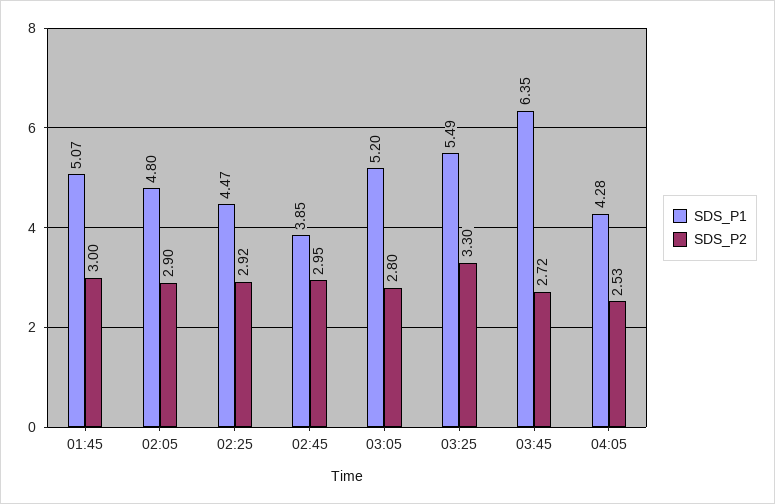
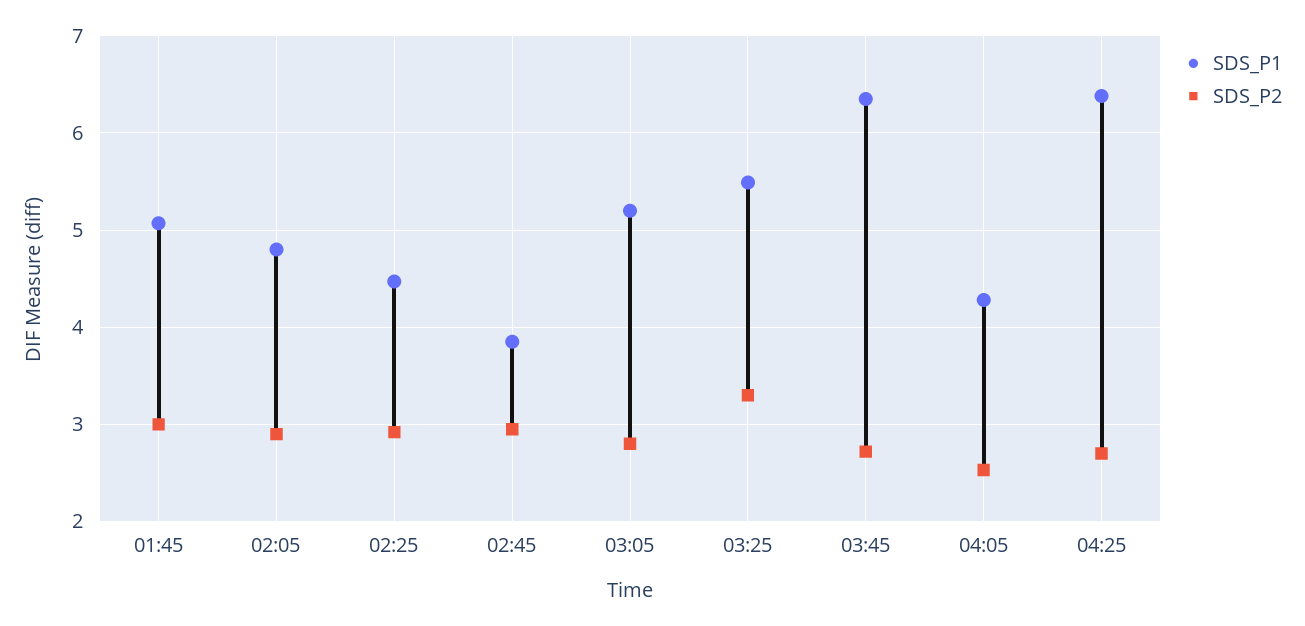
SDS_P1, 04:25: none -> 6.4
SDS_P2, 04:25: none -> 2.7

